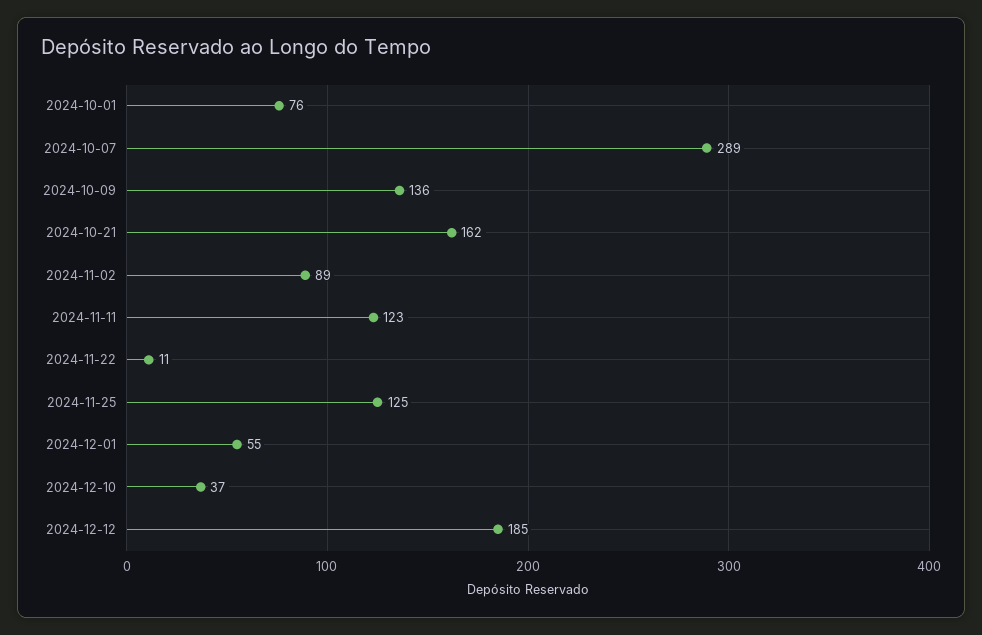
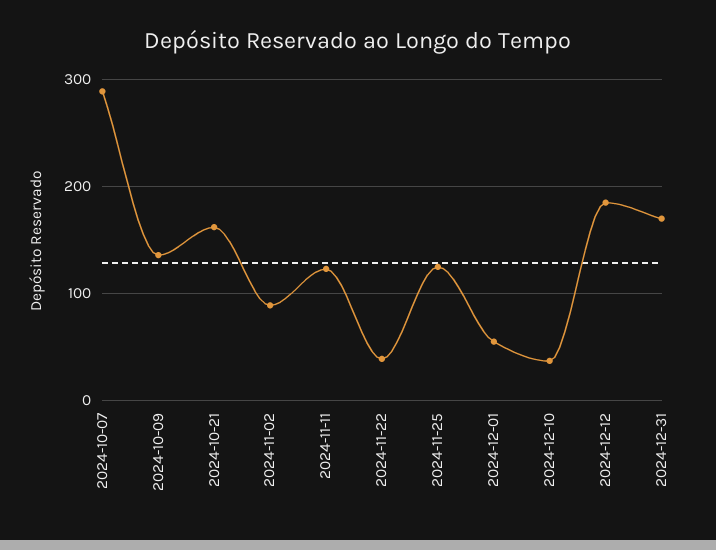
2024-10-01: 76 -> none
2024-11-22: 11 -> 40
2024-12-31: none -> 170

